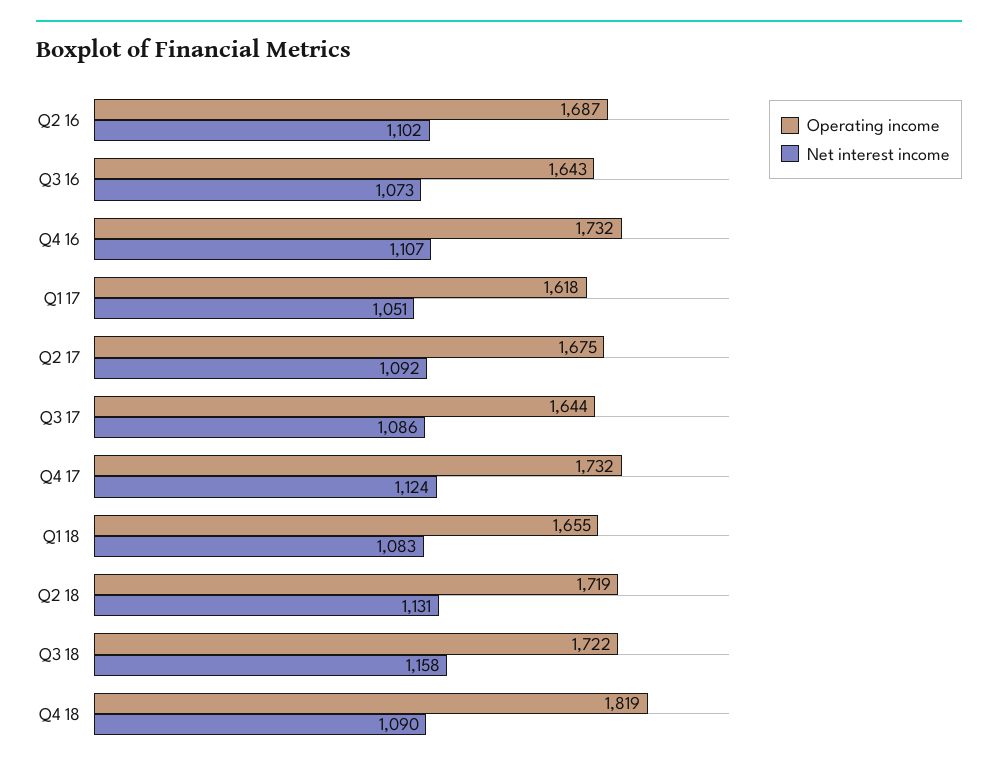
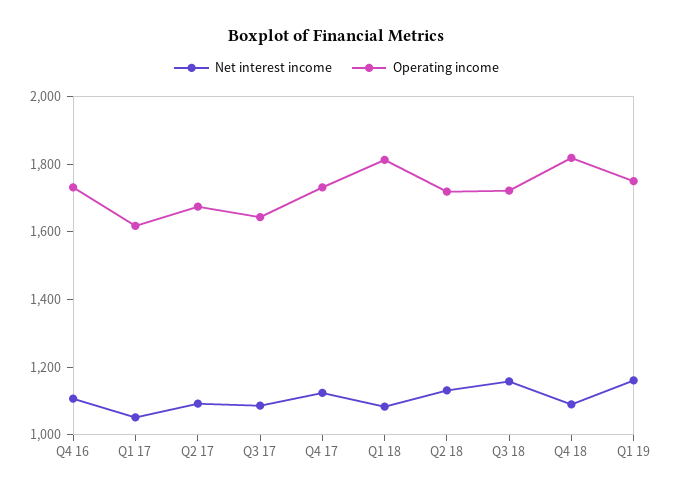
Operating income, Q2 16: 1687 -> none
Net interest income, Q2 16: 1102 -> none
Operating income, Q3 16: 1643 -> none
Net interest income, Q3 16: 1073 -> none
Operating income, Q1 18: 1655 -> 1800
Net interest income, Q1 19: none -> 1150
Operating income, Q1 19: none -> 1750

